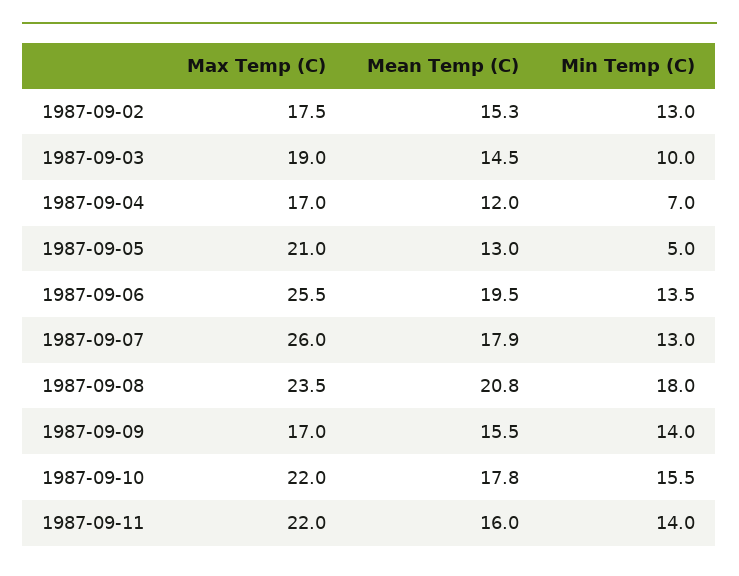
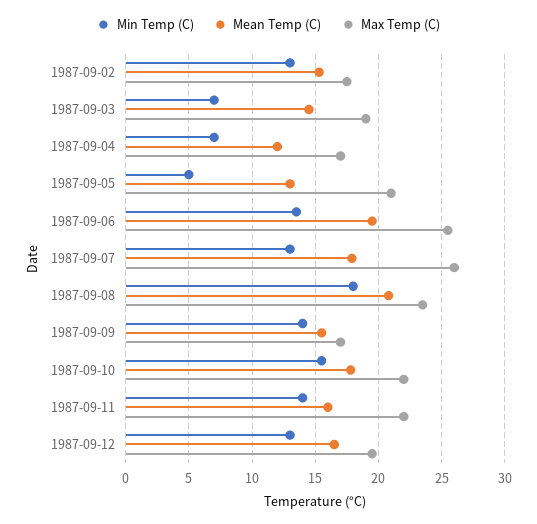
Min Temp (C), 1987-09-03: 10 -> 7
Min Temp (C), 1987-09-12: none -> 13
Mean Temp (C), 1987-09-12: none -> 16.5
Max Temp (C), 1987-09-12: none -> 19.5

